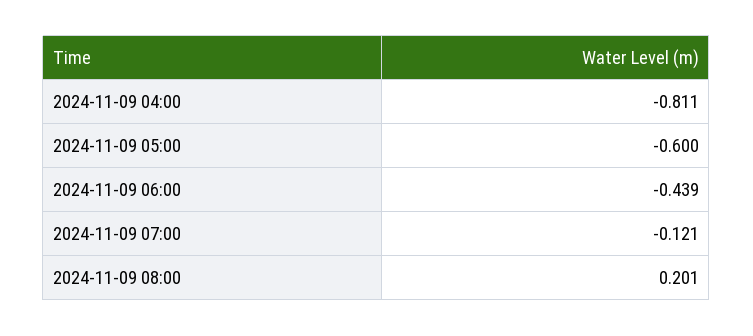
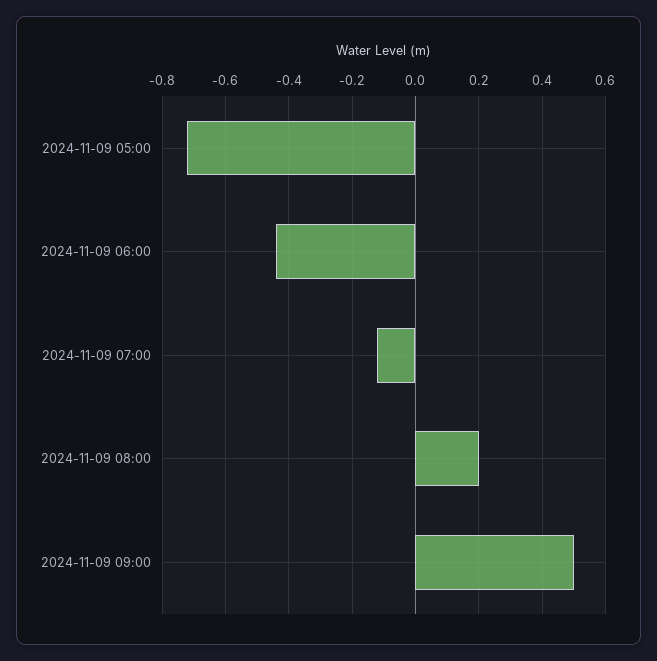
2024-11-09 04:00: -0.811 -> none
2024-11-09 05:00: -0.6 -> -0.72
2024-11-09 09:00: none -> 0.5

